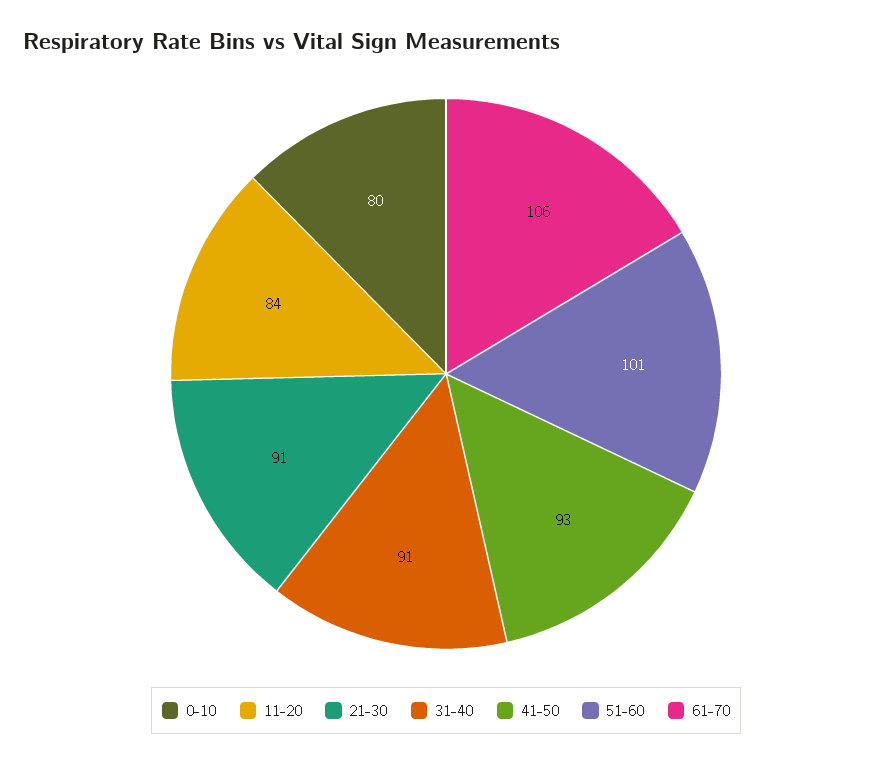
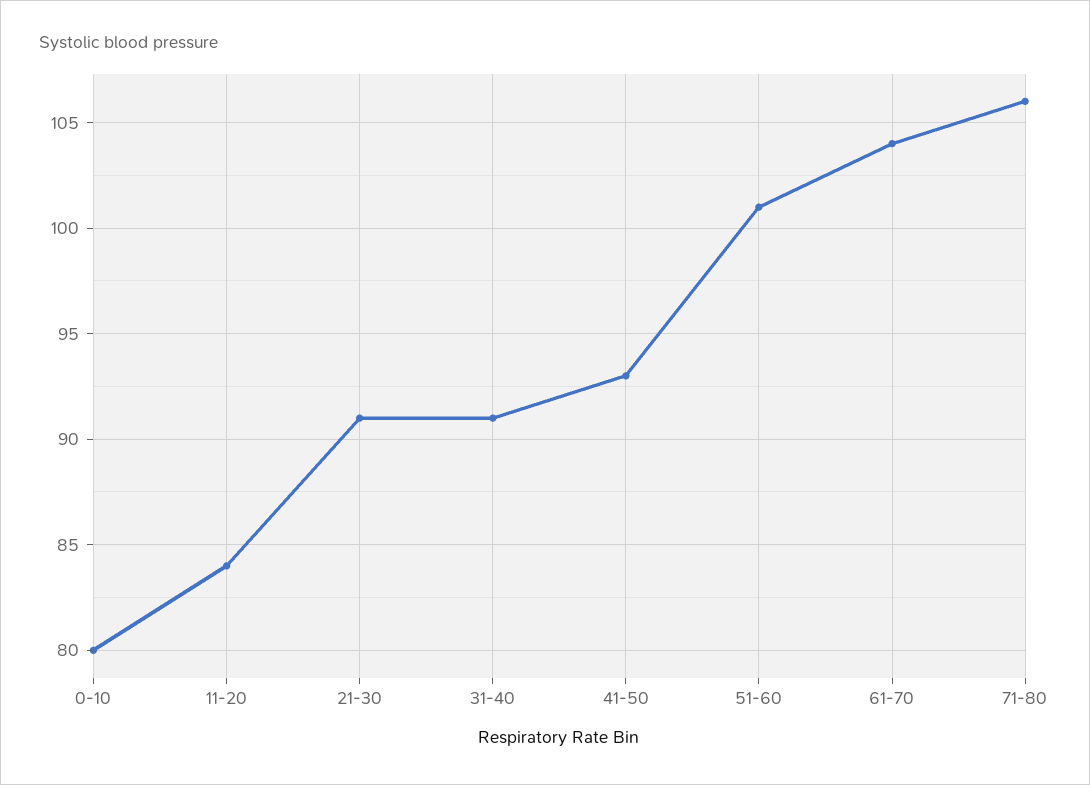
61-70: 106 -> 104
71-80: none -> 106

